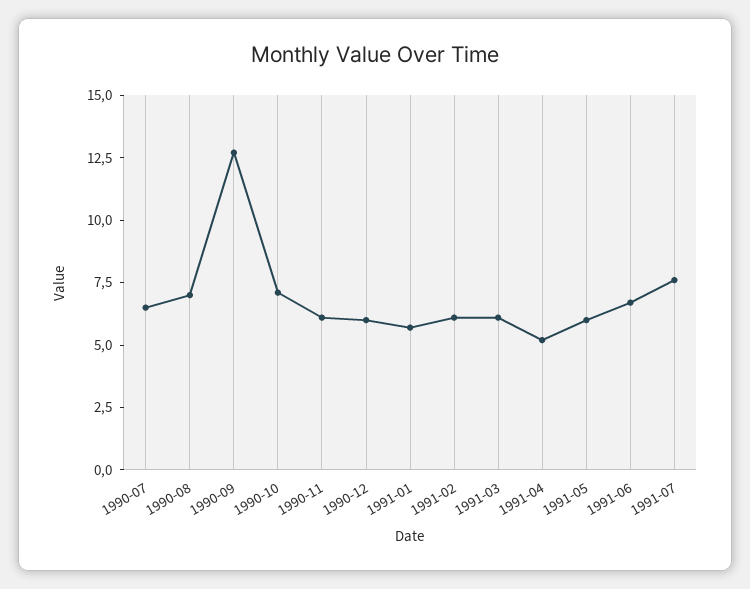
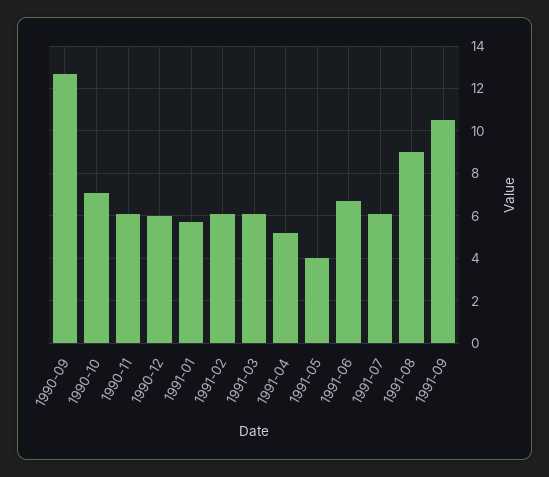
1990-07: 6.5 -> none
1990-08: 7 -> none
1991-05: 6 -> 4
1991-07: 7.5 -> 6
1991-08: none -> 9
1991-09: none -> 10.5

